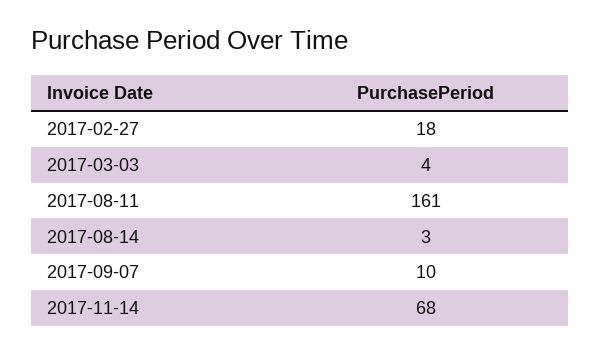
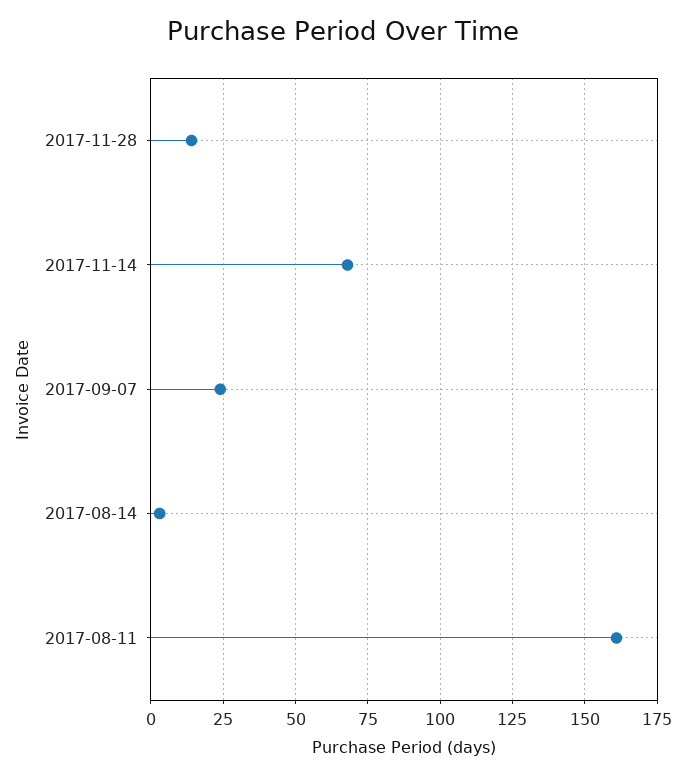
2017-02-27: 18 -> none
2017-03-03: 4 -> none
2017-09-07: 10 -> 25
2017-11-28: none -> 15

